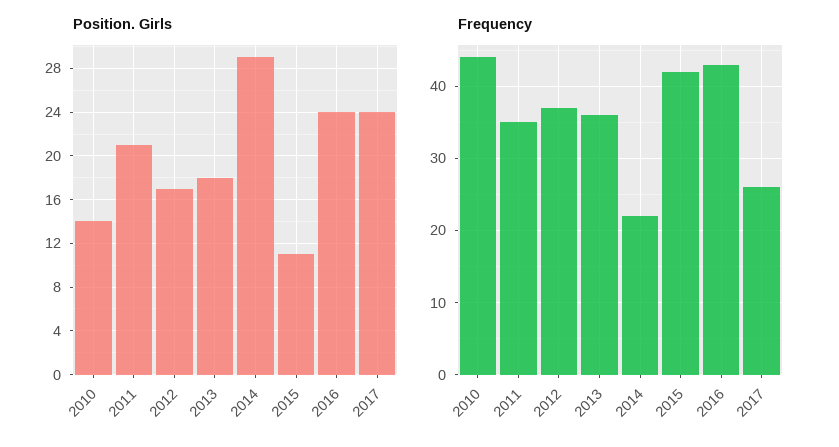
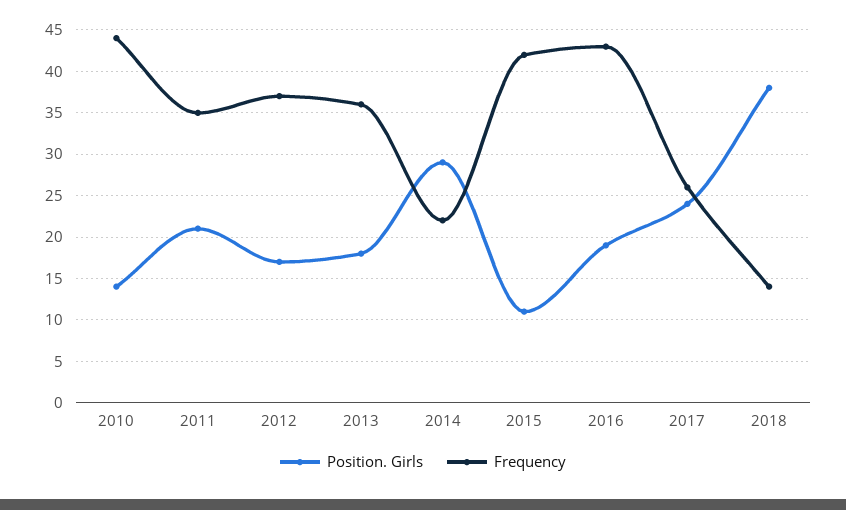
Position. Girls, 2016: 24 -> 19
Position. Girls, 2018: none -> 38
Frequency, 2018: none -> 14

